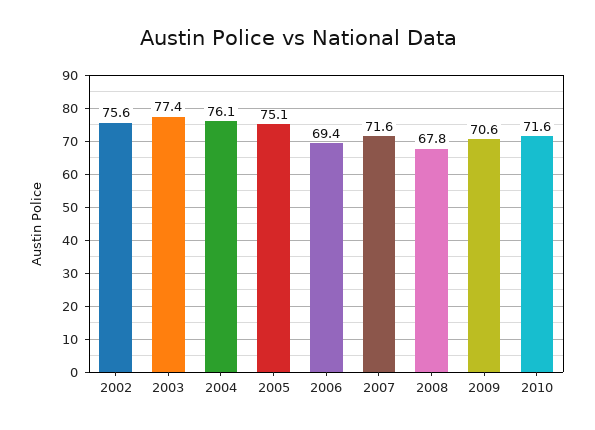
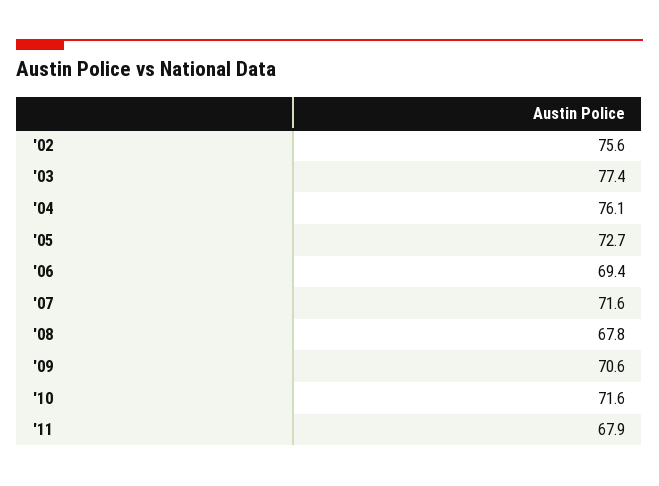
2005: 75.1 -> 72.7
'11: none -> 67.9

